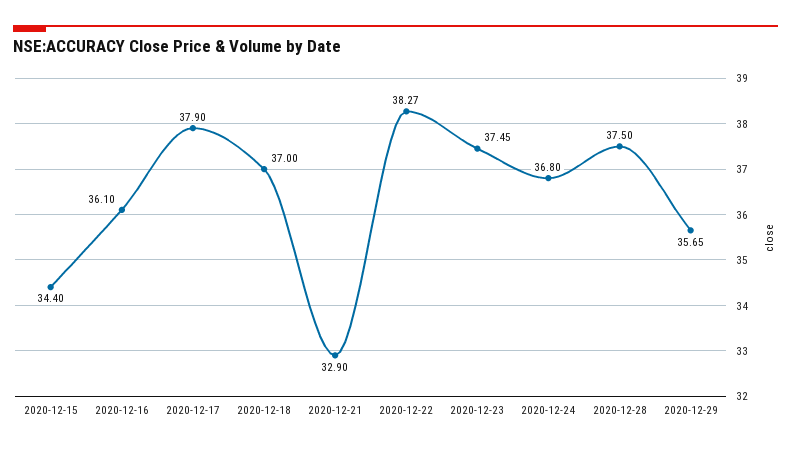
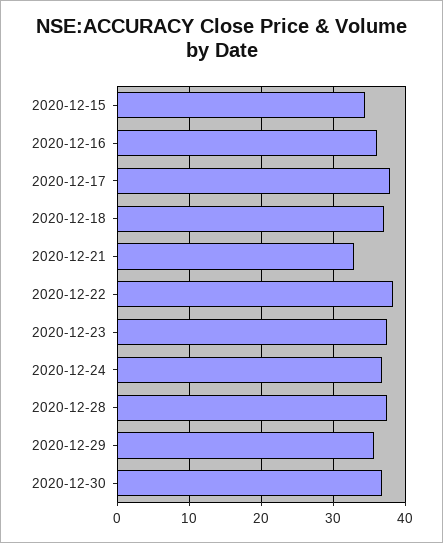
2020-12-30: none -> 37

